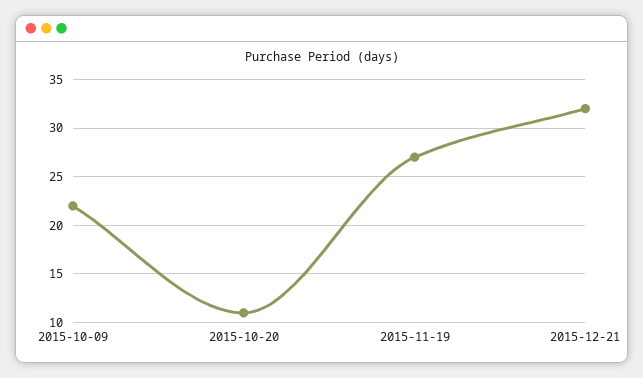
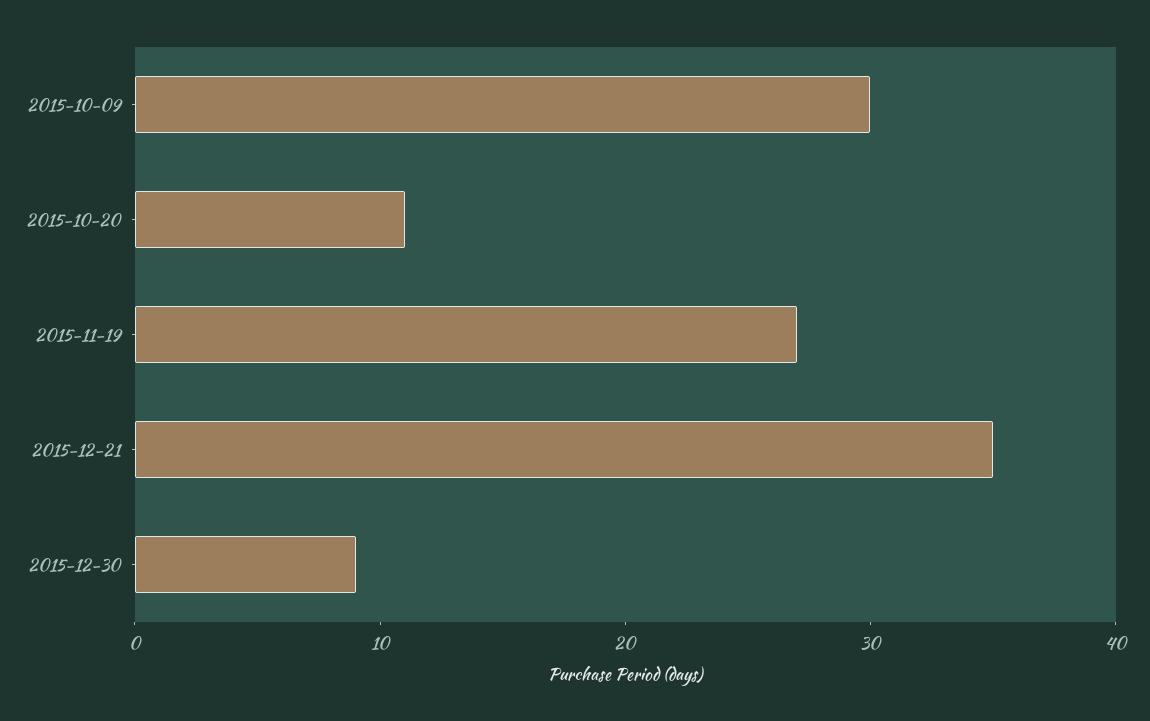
2015-10-09: 22 -> 30
2015-12-21: 32 -> 35
2015-12-30: none -> 9

